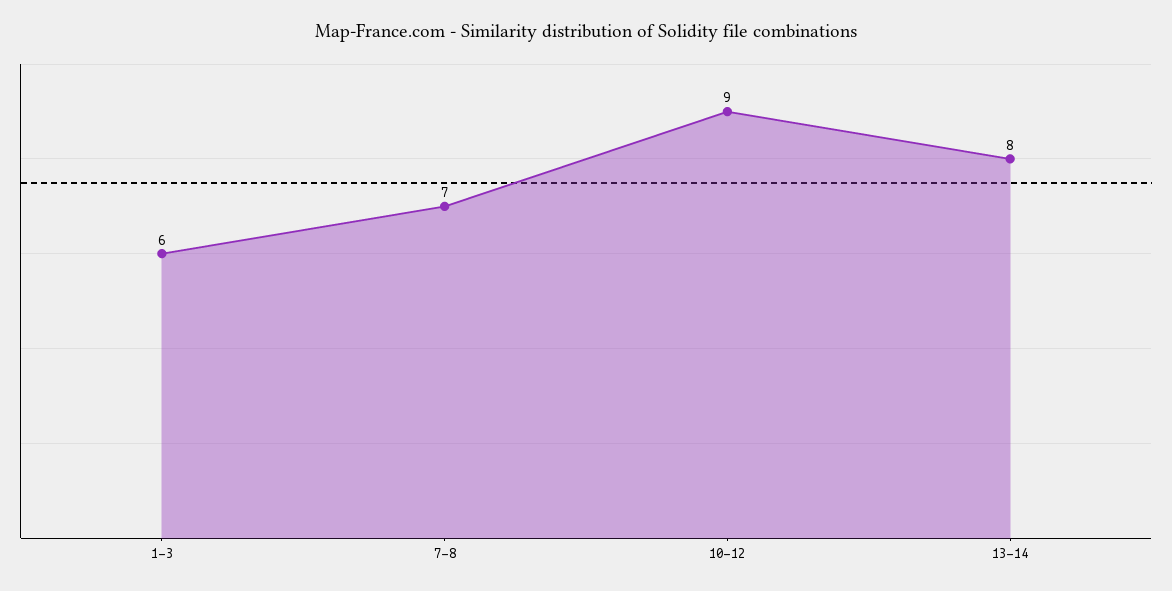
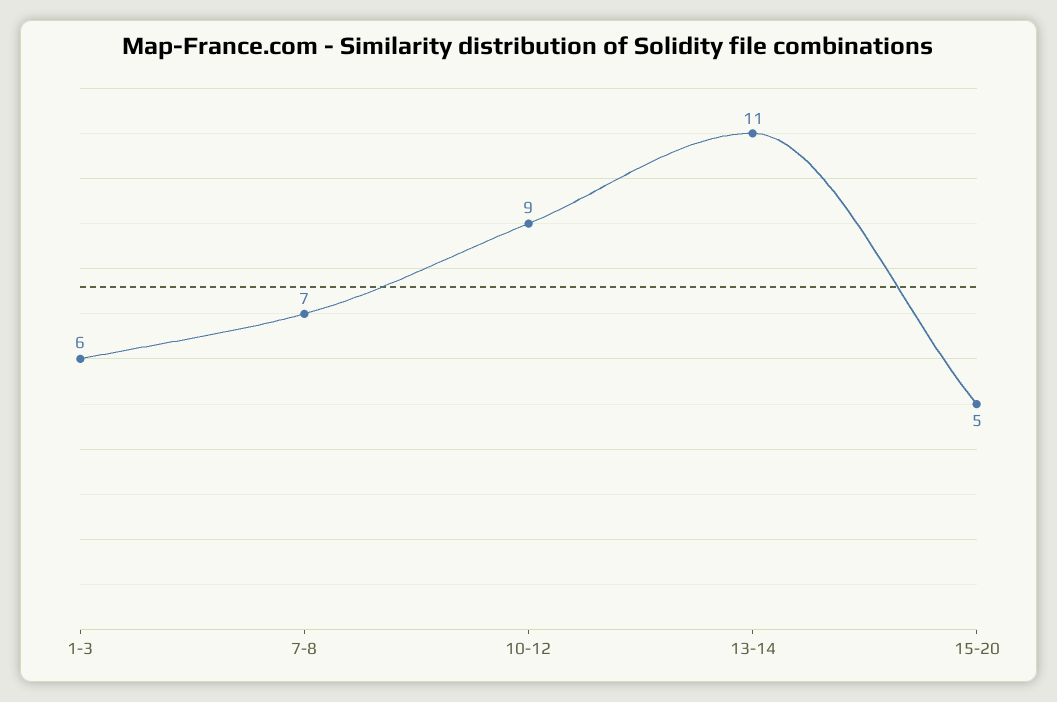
13-14: 8 -> 11
15-20: none -> 5

